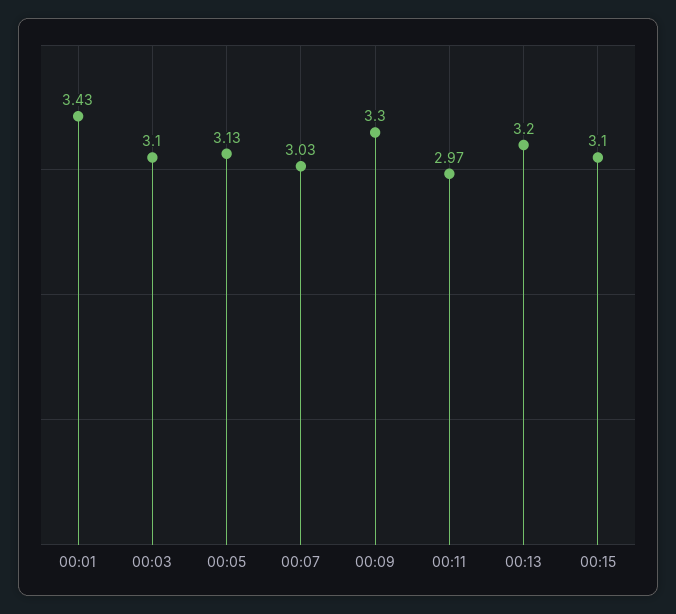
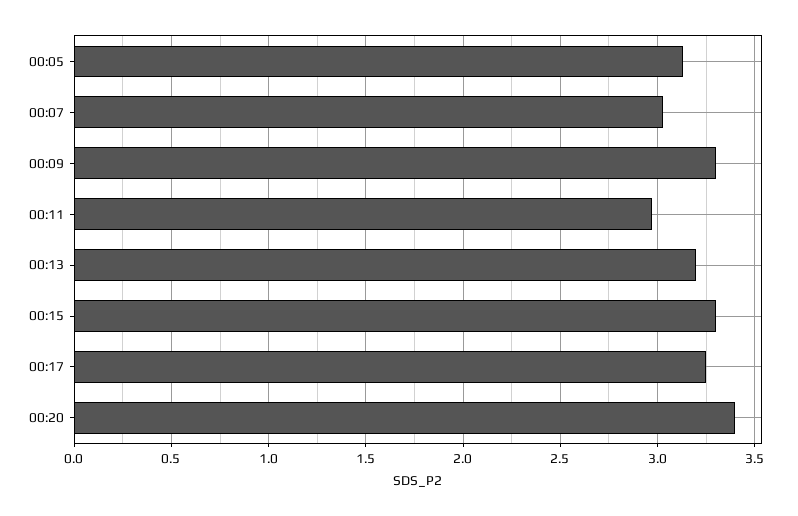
00:01: 3.43 -> none
00:03: 3.1 -> none
00:15: 3.1 -> 3.3
00:17: none -> 3.25
00:20: none -> 3.4

